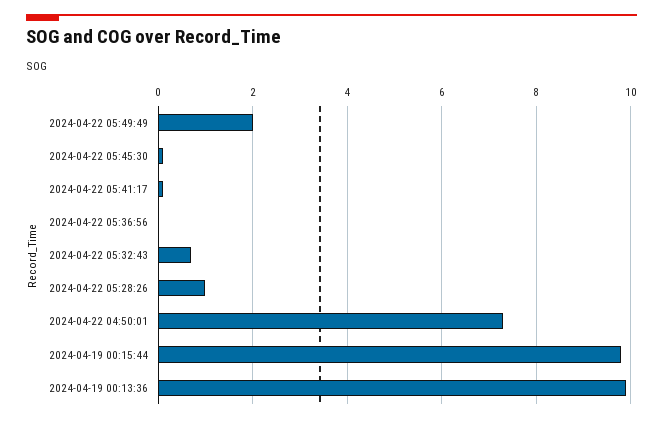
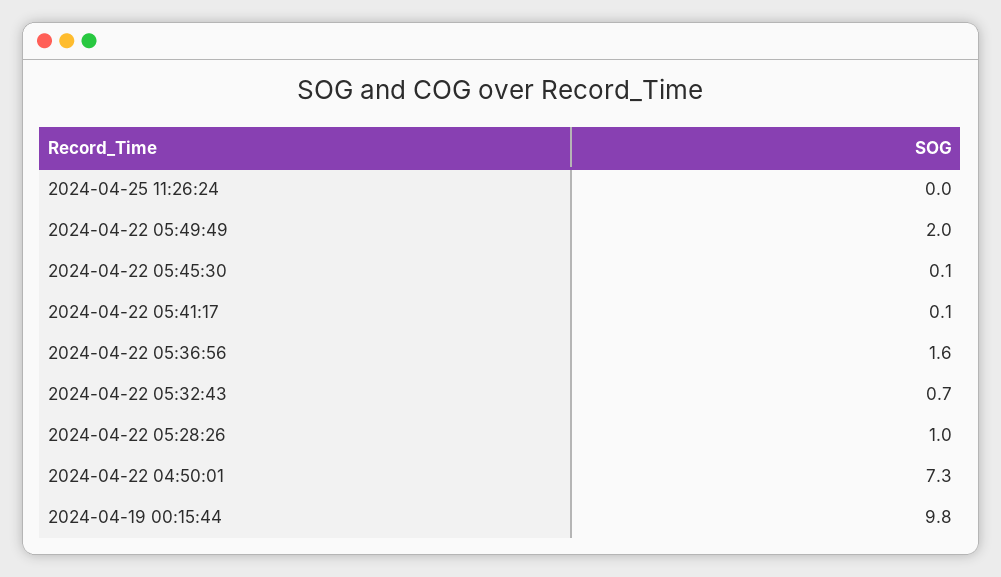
2024-04-22 05:36:56: 0 -> 1.6
2024-04-19 00:13:36: 10 -> none
2024-04-25 11:26:24: none -> 0

